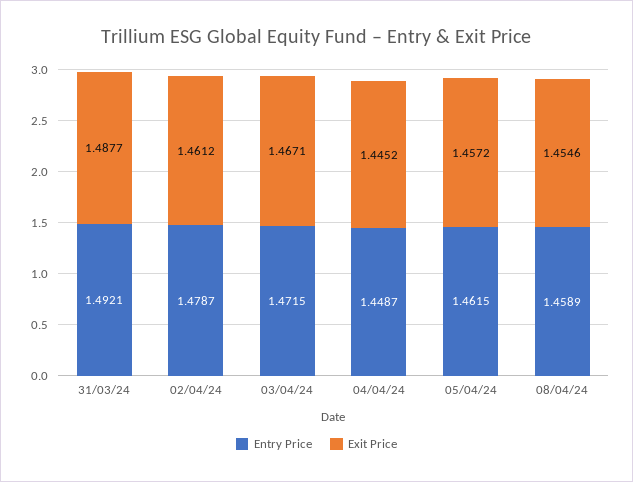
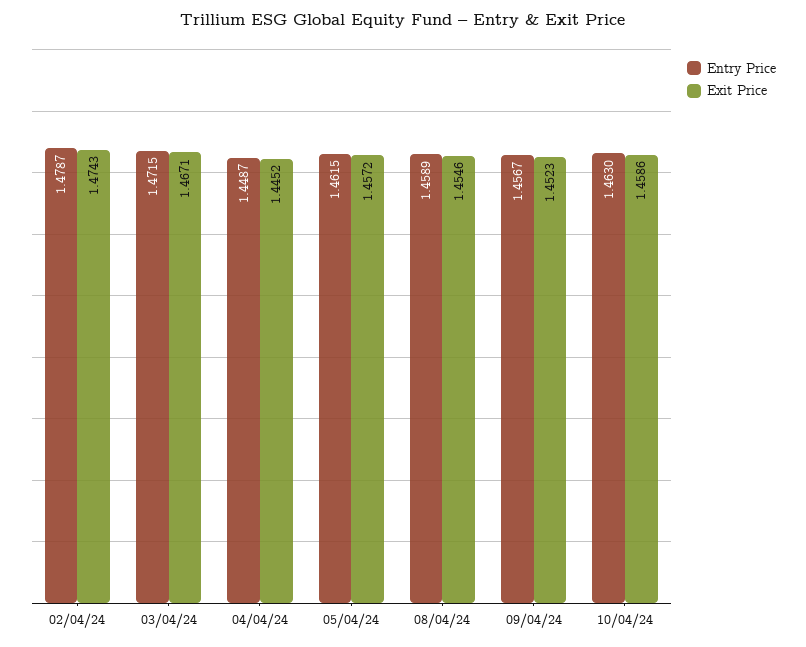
Entry Price, 31/03/24: 1.4921 -> none
Exit Price, 31/03/24: 1.4877 -> none
Exit Price, 02/04/24: 1.4612 -> 1.4743
Entry Price, 09/04/24: none -> 1.4567
Exit Price, 09/04/24: none -> 1.4523
Entry Price, 10/04/24: none -> 1.463
Exit Price, 10/04/24: none -> 1.4586

